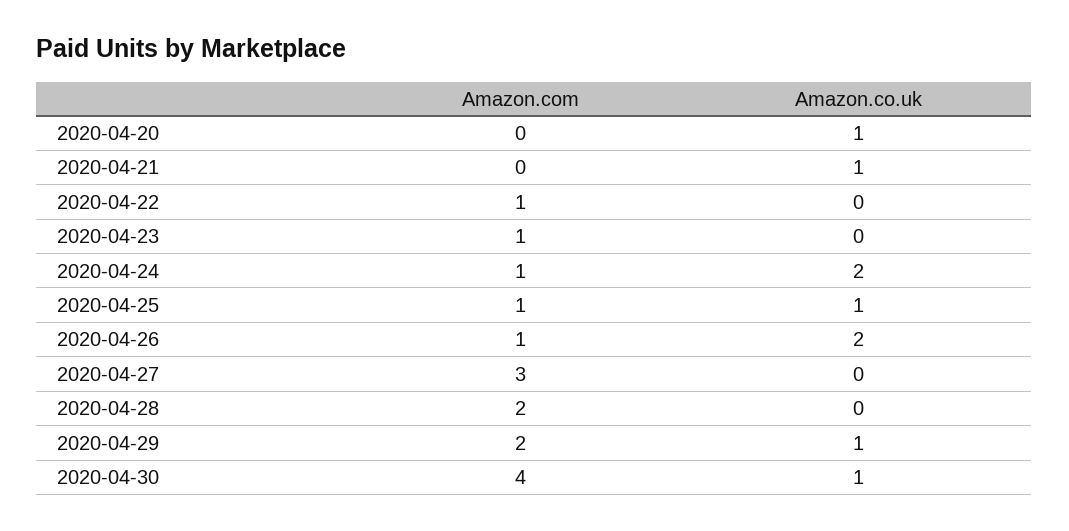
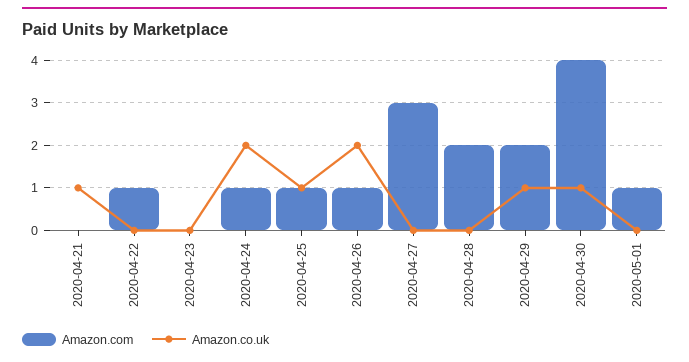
Amazon.com, 2020-04-20: 0 -> none
Amazon.co.uk, 2020-04-20: 1 -> none
Amazon.com, 2020-04-23: 1 -> 0
Amazon.com, 2020-05-01: none -> 1
Amazon.co.uk, 2020-05-01: none -> 0

